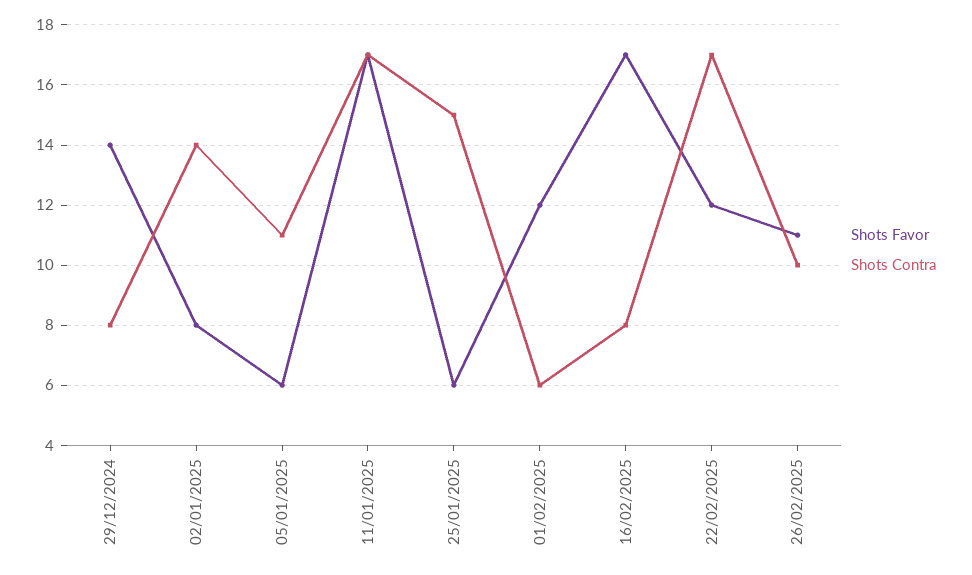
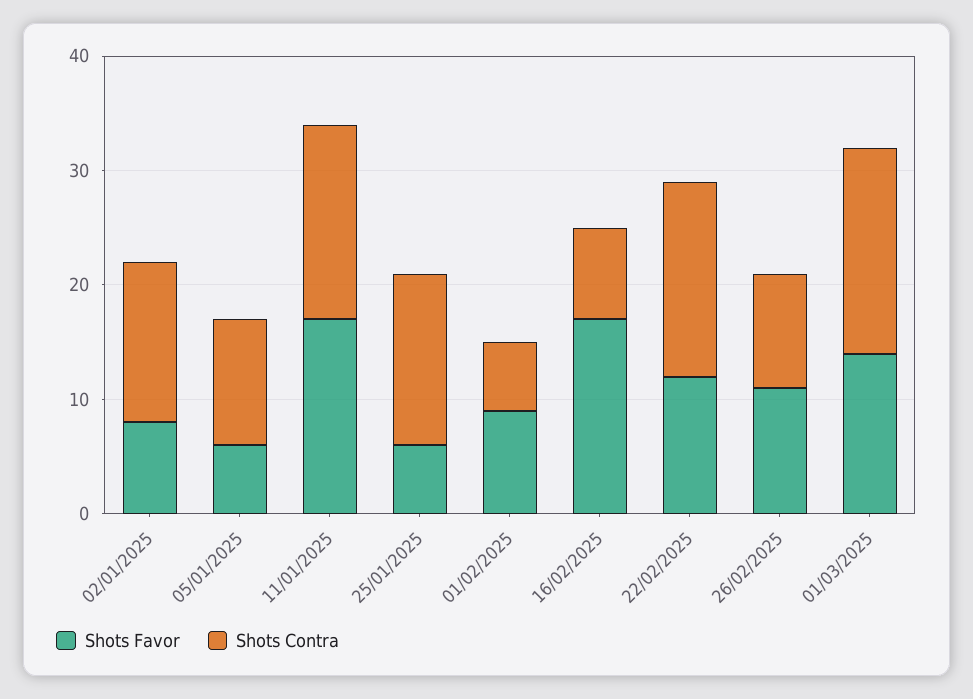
Shots Favor, 29/12/2024: 14 -> none
Shots Contra, 29/12/2024: 8 -> none
Shots Favor, 01/02/2025: 12 -> 9
Shots Favor, 01/03/2025: none -> 14
Shots Contra, 01/03/2025: none -> 18

